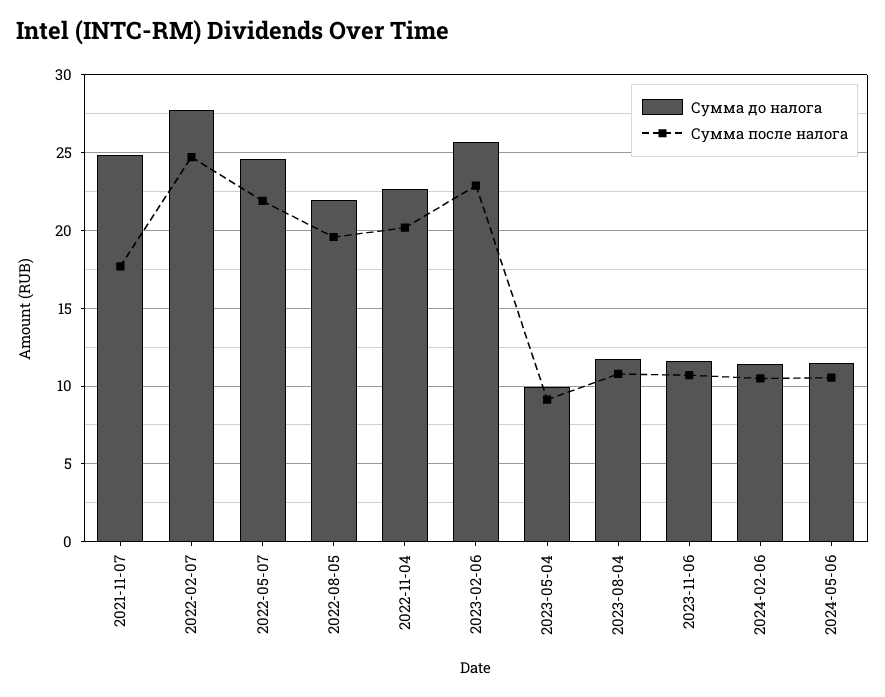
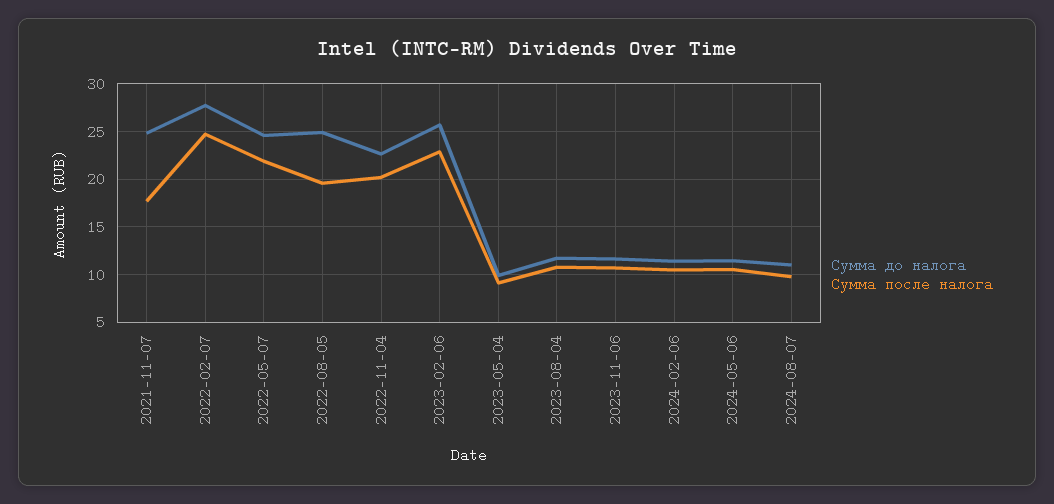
Сумма до налога, 2022-08-05: 22 -> 25
Сумма до налога, 2024-08-07: none -> 11
Сумма после налога, 2024-08-07: none -> 10

